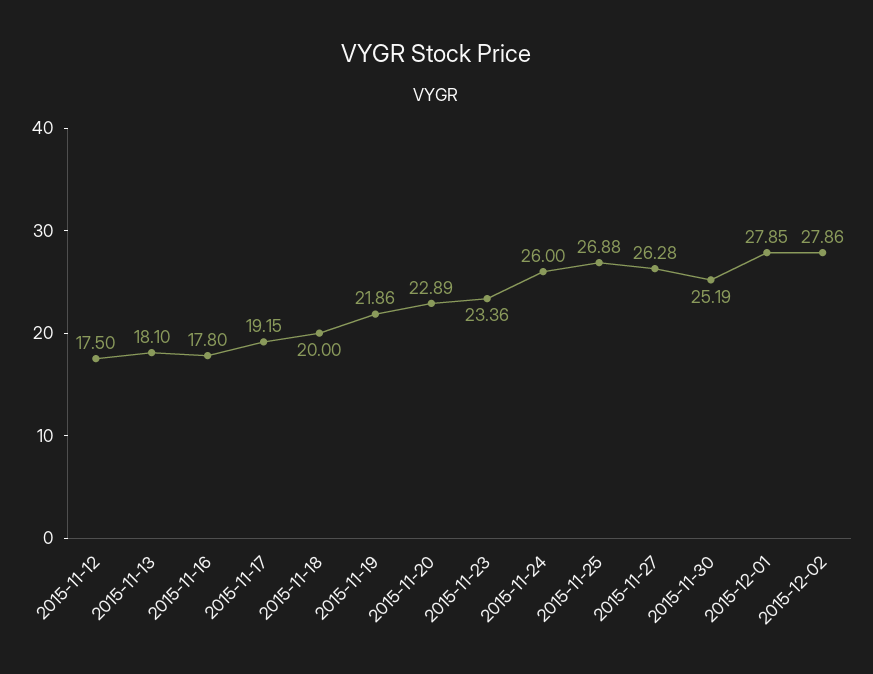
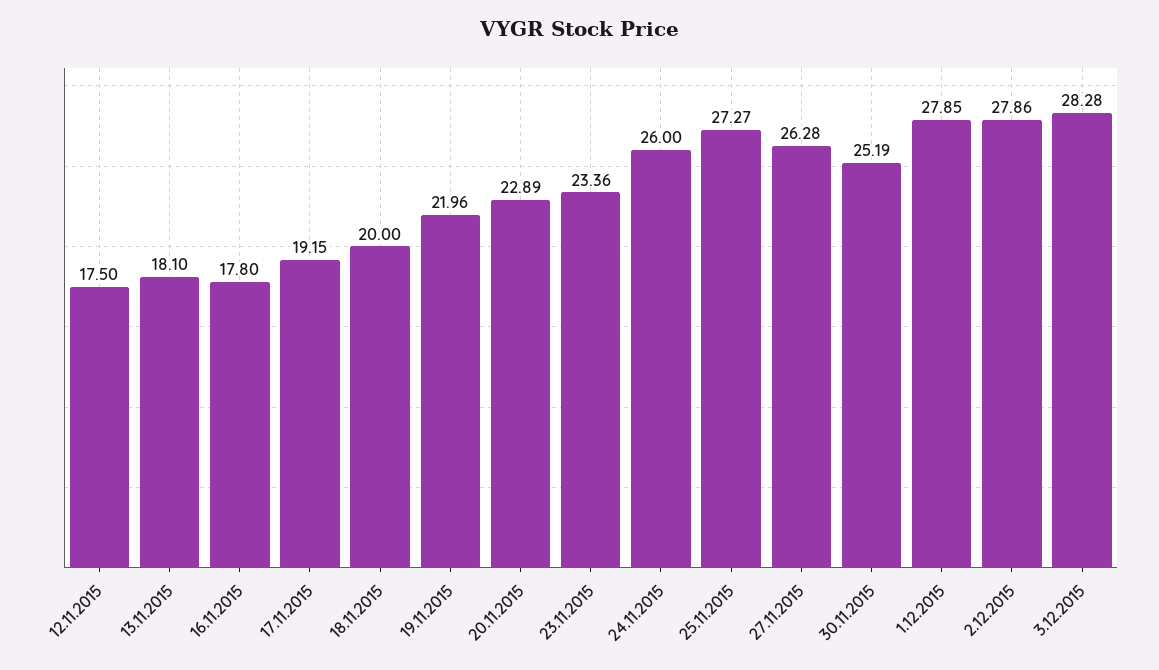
2015-11-19: 21.86 -> 21.96
2015-11-25: 26.88 -> 27.27
3.12.2015: none -> 28.28

